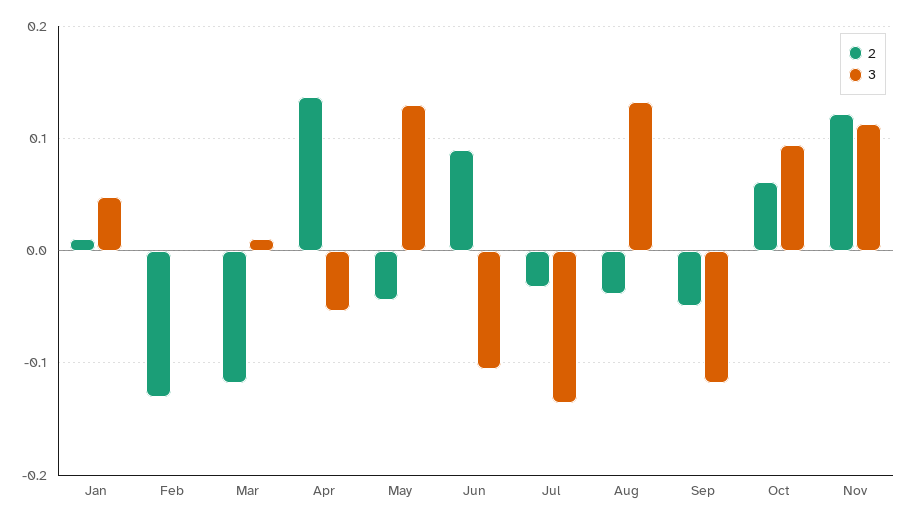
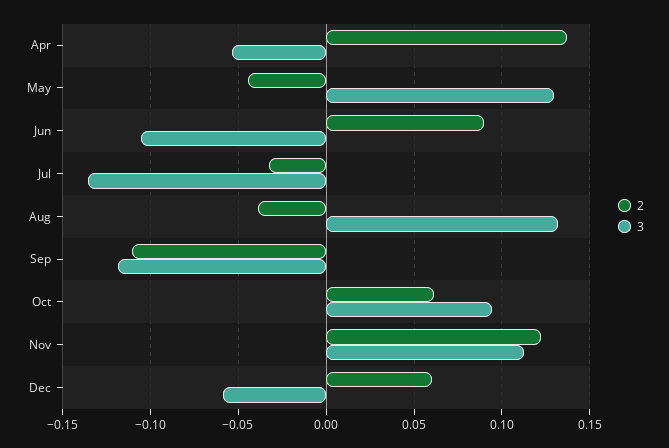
2, Jan: 0.01 -> none
3, Jan: 0.05 -> none
2, Feb: -0.13 -> none
3, Feb: 0 -> none
2, Mar: -0.12 -> none
3, Mar: 0.01 -> none
2, Sep: -0.05 -> -0.11
2, Dec: none -> 0.06
3, Dec: none -> -0.06

